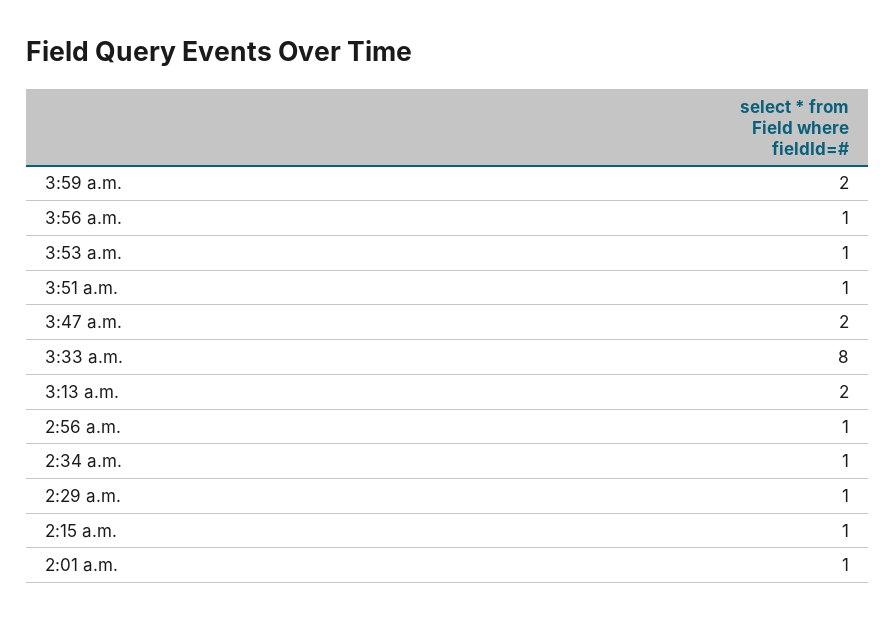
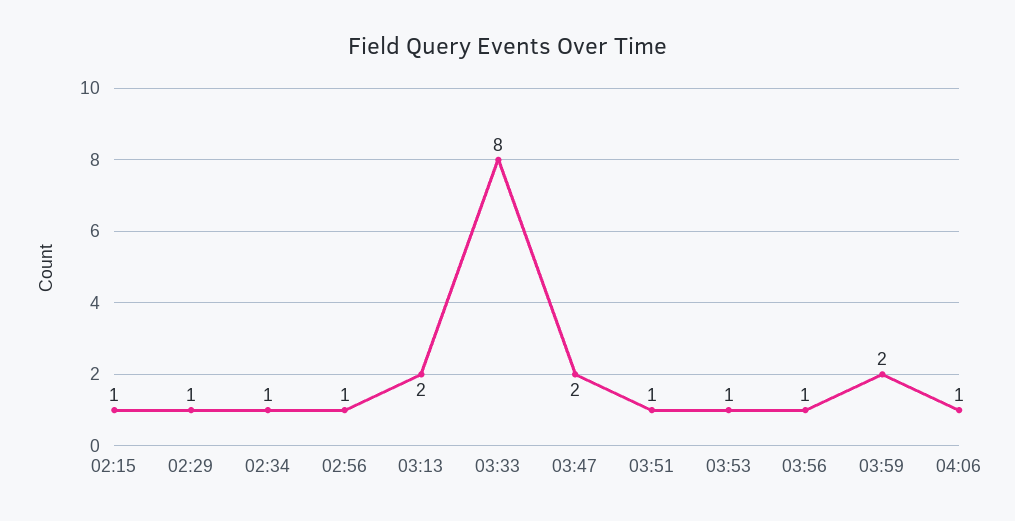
2:01 a.m.: 1 -> none
04:06: none -> 1

